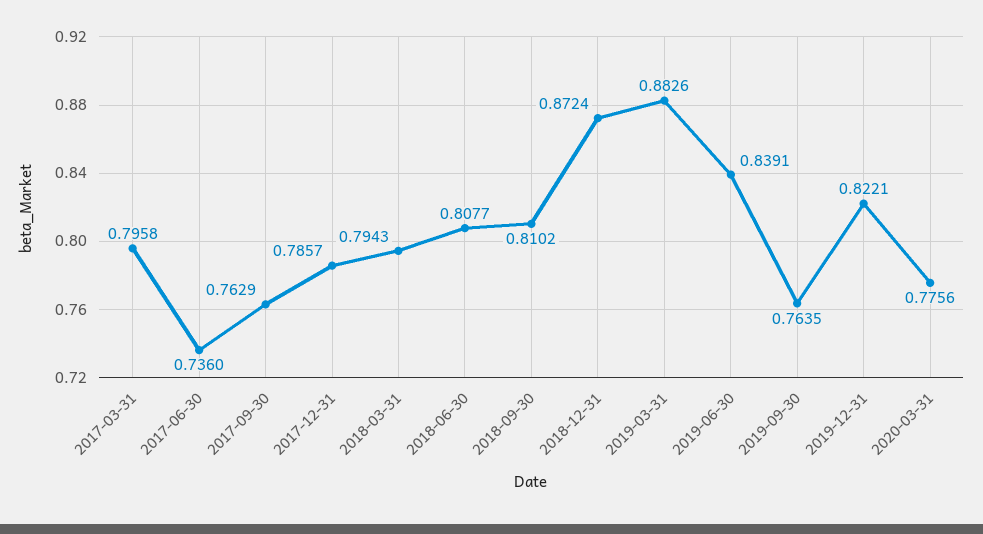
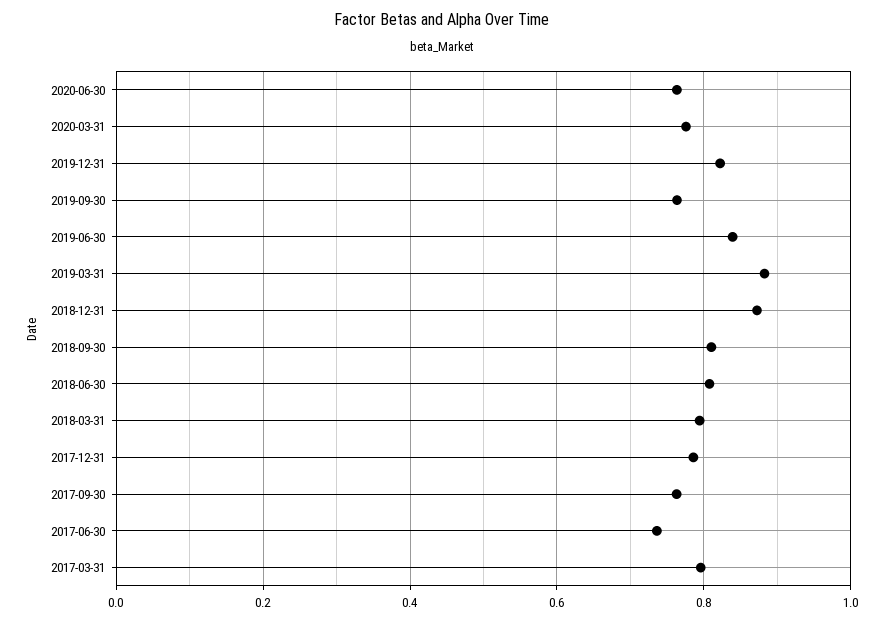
2020-06-30: none -> 0.76

